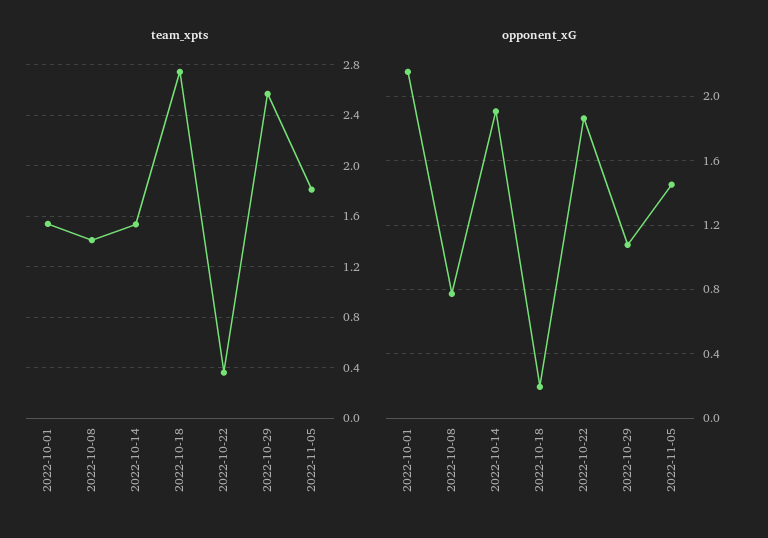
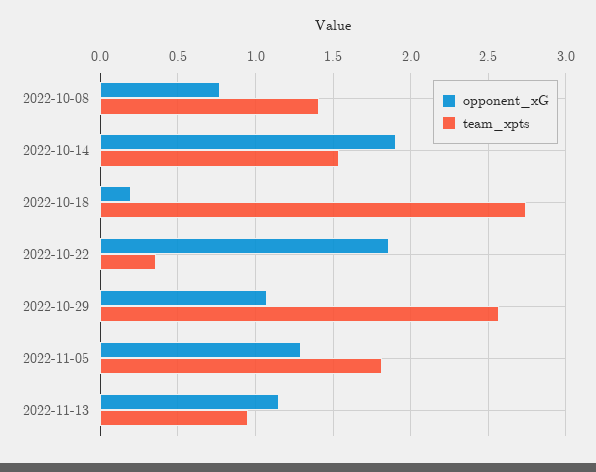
team_xpts, 2022-10-01: 1.55 -> none
opponent_xG, 2022-10-01: 2.15 -> none
opponent_xG, 2022-11-05: 1.45 -> 1.3
opponent_xG, 2022-11-13: none -> 1.15
team_xpts, 2022-11-13: none -> 0.95

